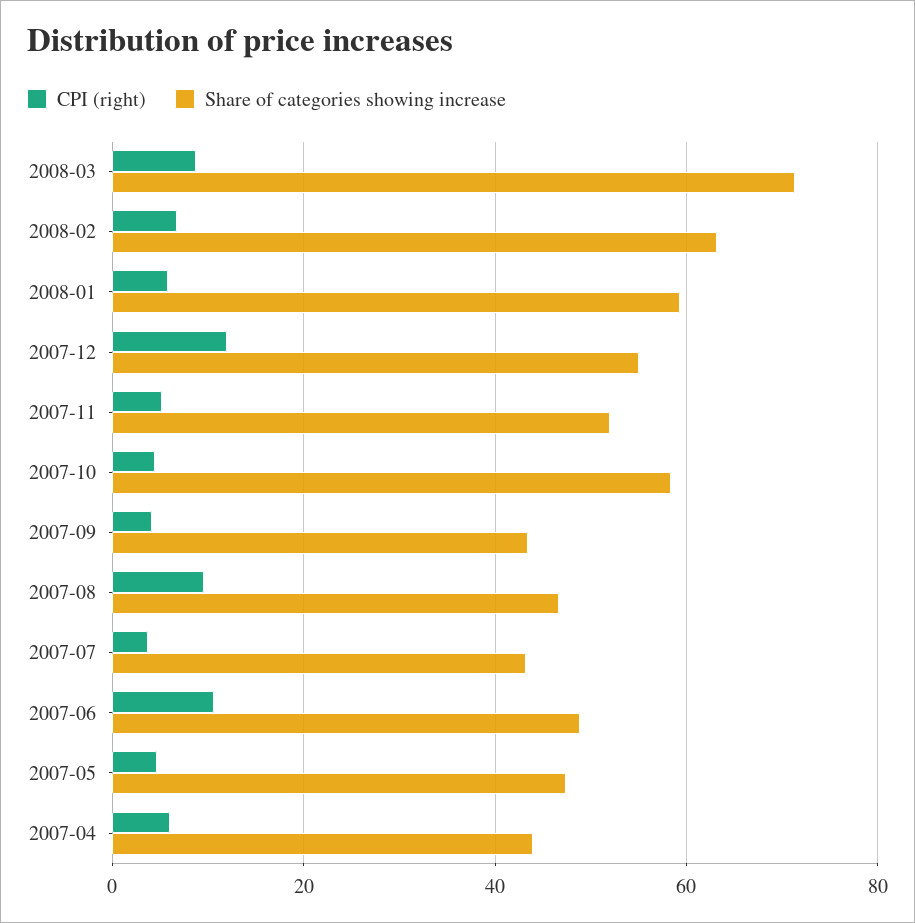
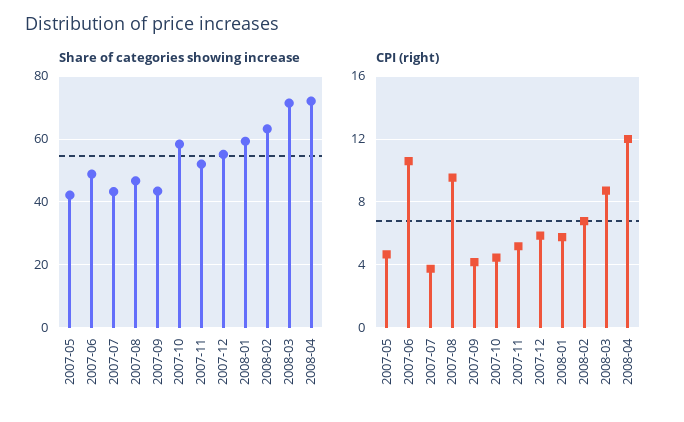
CPI (right), 2007-12: 12 -> 6
Share of categories showing increase, 2007-05: 48 -> 42
CPI (right), 2007-04: 6 -> none
Share of categories showing increase, 2007-04: 44 -> none
Share of categories showing increase, 2008-04: none -> 72
CPI (right), 2008-04: none -> 12

